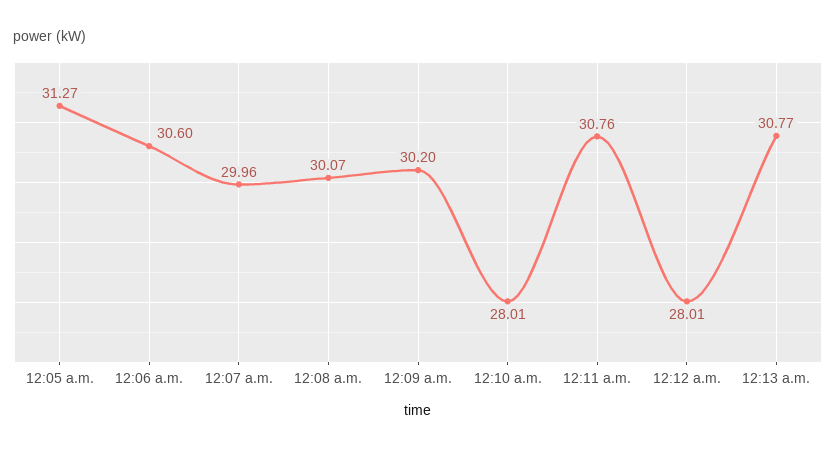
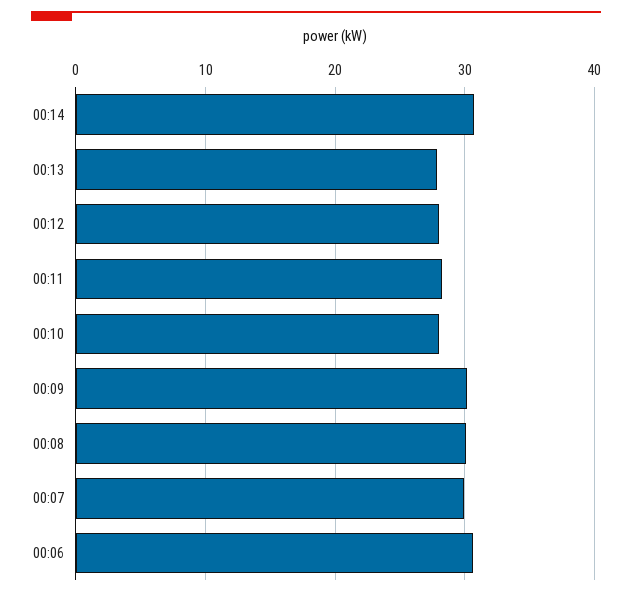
12:05 a.m.: 31.27 -> none
12:11 a.m.: 30.76 -> 28
12:13 a.m.: 30.77 -> 28
00:14: none -> 31

